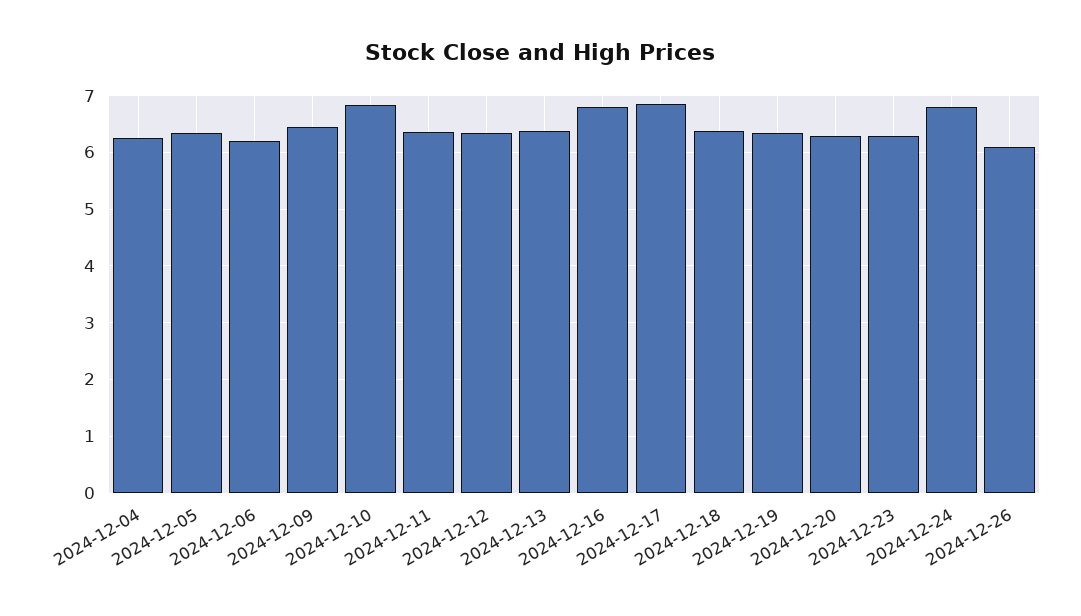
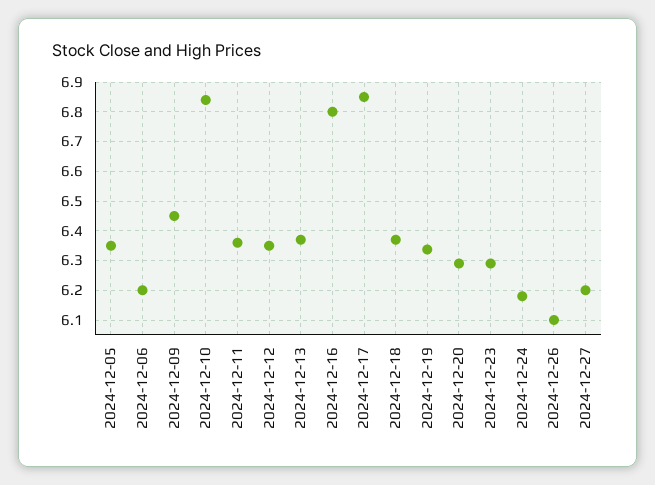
2024-12-04: 6.2 -> none
2024-12-24: 6.8 -> 6.175
2024-12-27: none -> 6.2

